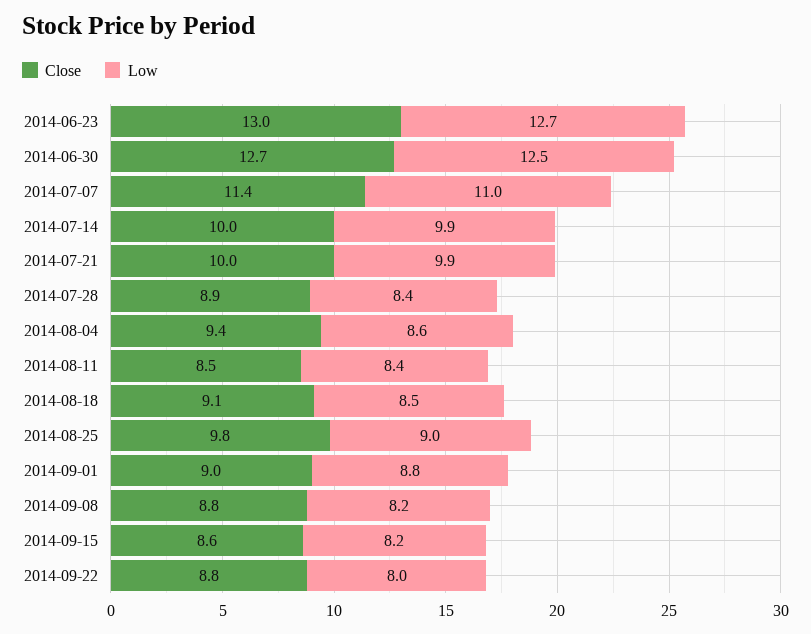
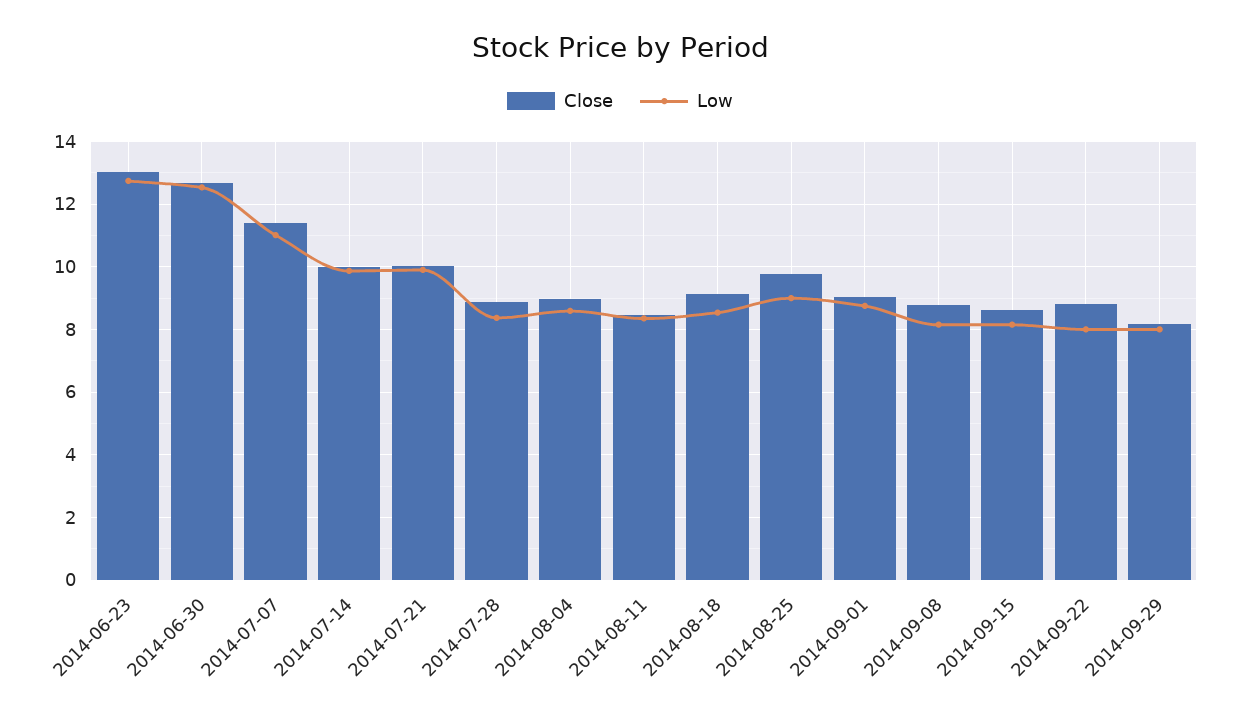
Close, 2014-08-04: 9.4 -> 9
Close, 2014-09-29: none -> 8.2
Low, 2014-09-29: none -> 8

